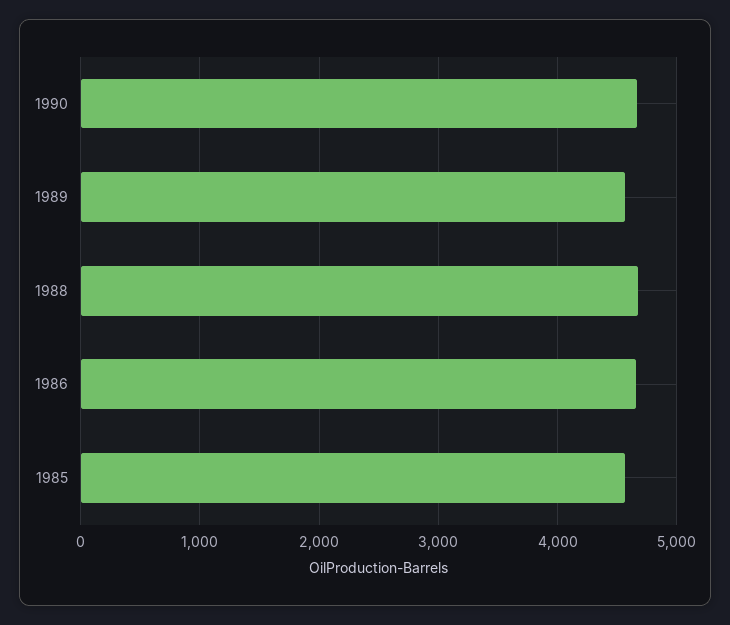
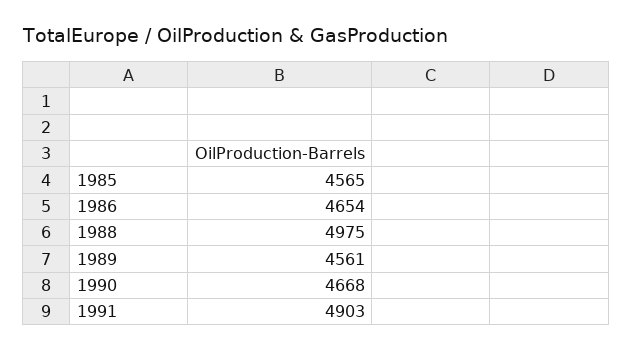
1988: 4700 -> 4975
1991: none -> 4903

